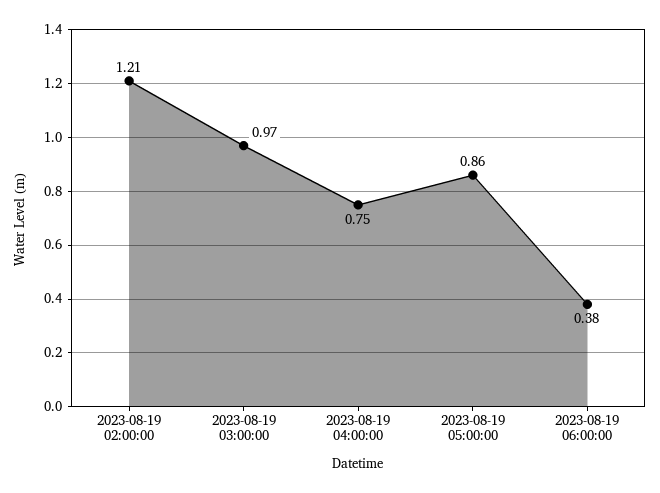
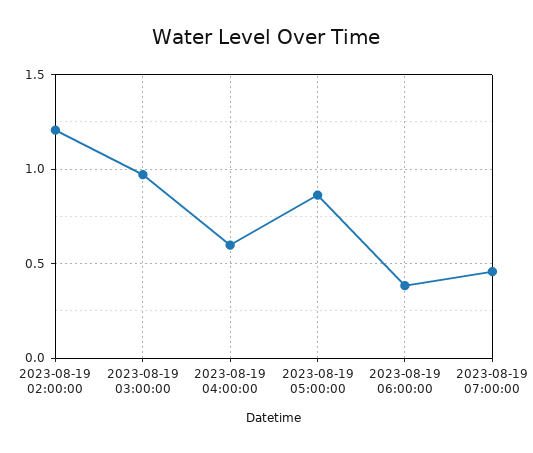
2023-08-19 04:00:00: 0.75 -> 0.6
2023-08-19 07:00:00: none -> 0.45

